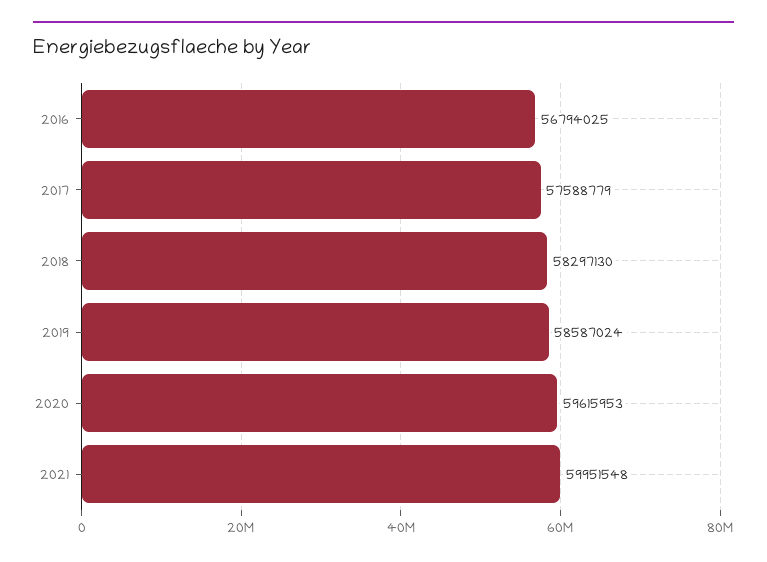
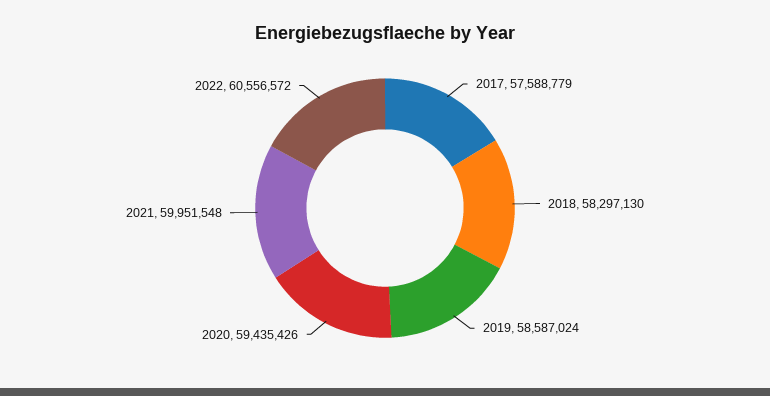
2016: 56794025 -> none
2020: 59615953 -> 59435426
2022: none -> 60556572

